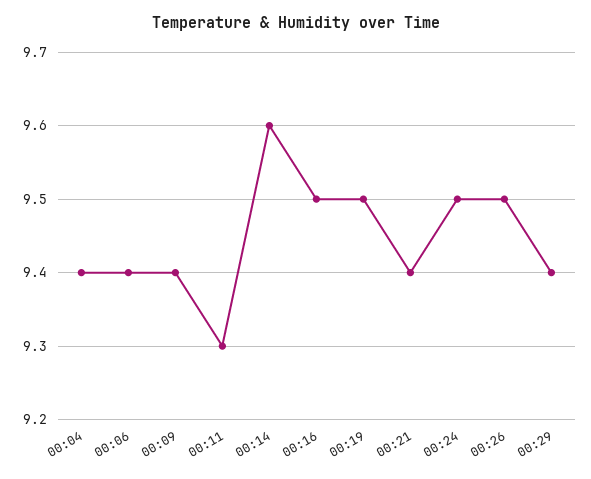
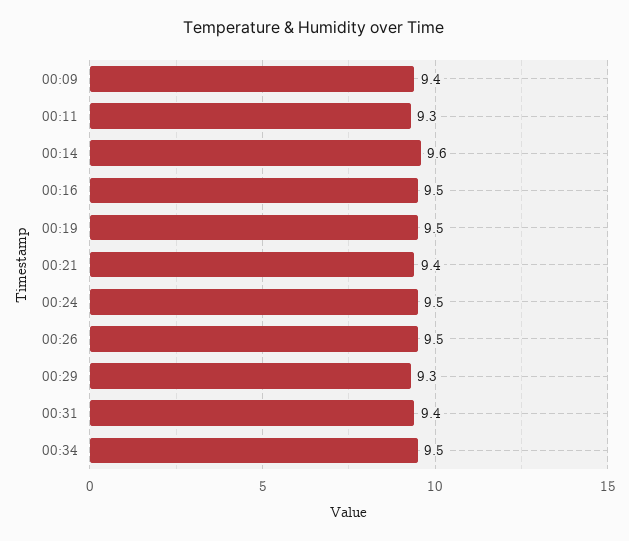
00:04: 9.4 -> none
00:06: 9.4 -> none
00:29: 9.4 -> 9.3
00:31: none -> 9.4
00:34: none -> 9.5

